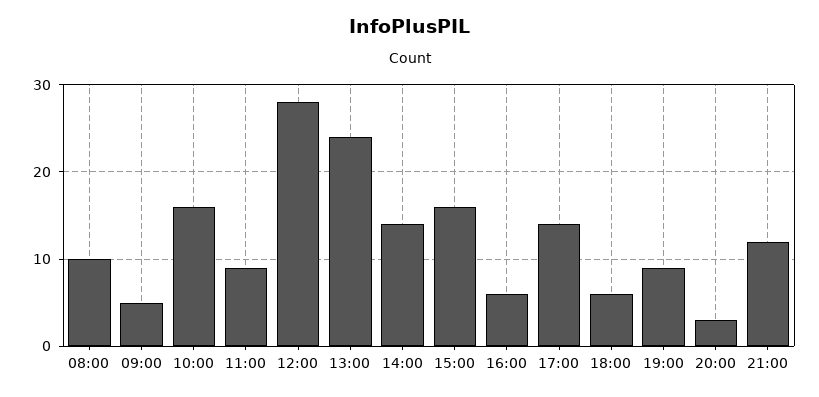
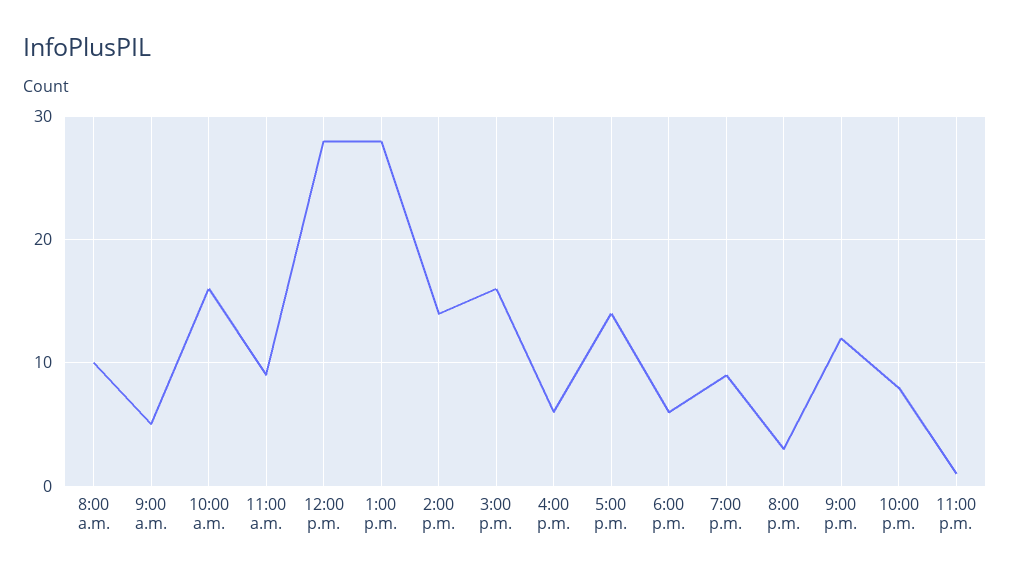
13:00: 24 -> 28
10:00 p.m.: none -> 8
11:00 p.m.: none -> 1

